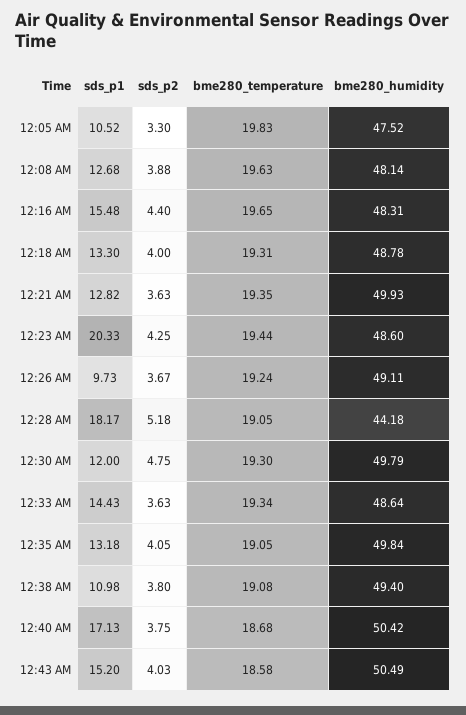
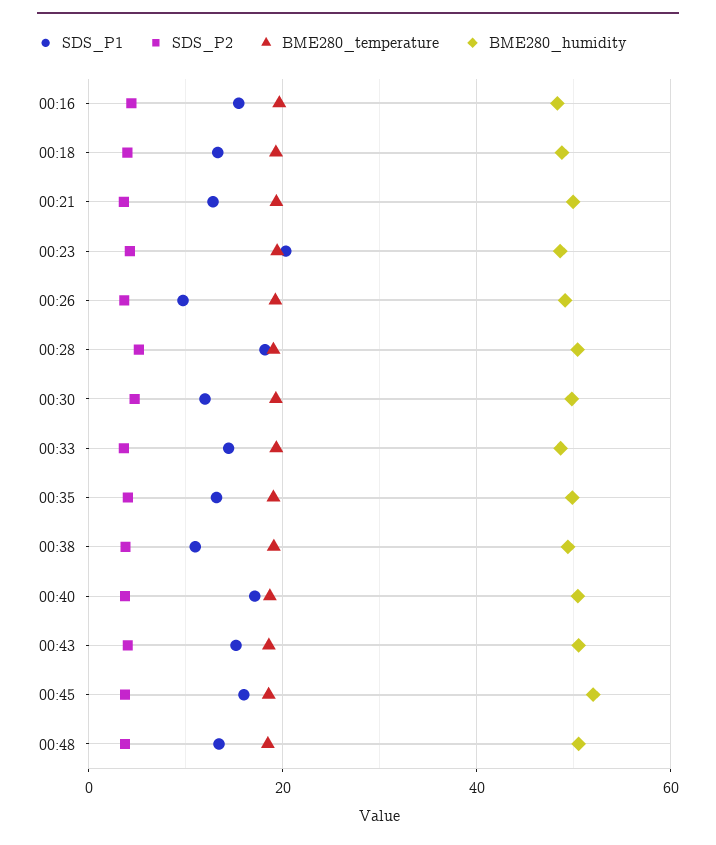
sds_p1, 12:05 AM: 10.52 -> none
sds_p2, 12:05 AM: 3.3 -> none
bme280_temperature, 12:05 AM: 19.83 -> none
bme280_humidity, 12:05 AM: 47.52 -> none
sds_p1, 12:08 AM: 12.68 -> none
sds_p2, 12:08 AM: 3.88 -> none
bme280_temperature, 12:08 AM: 19.63 -> none
bme280_humidity, 12:08 AM: 48.14 -> none
bme280_humidity, 12:28 AM: 44.18 -> 50
sds_p1, 00:45: none -> 16
sds_p2, 00:45: none -> 4
bme280_temperature, 00:45: none -> 18
bme280_humidity, 00:45: none -> 52
sds_p1, 00:48: none -> 14
sds_p2, 00:48: none -> 4
bme280_temperature, 00:48: none -> 18
bme280_humidity, 00:48: none -> 50

